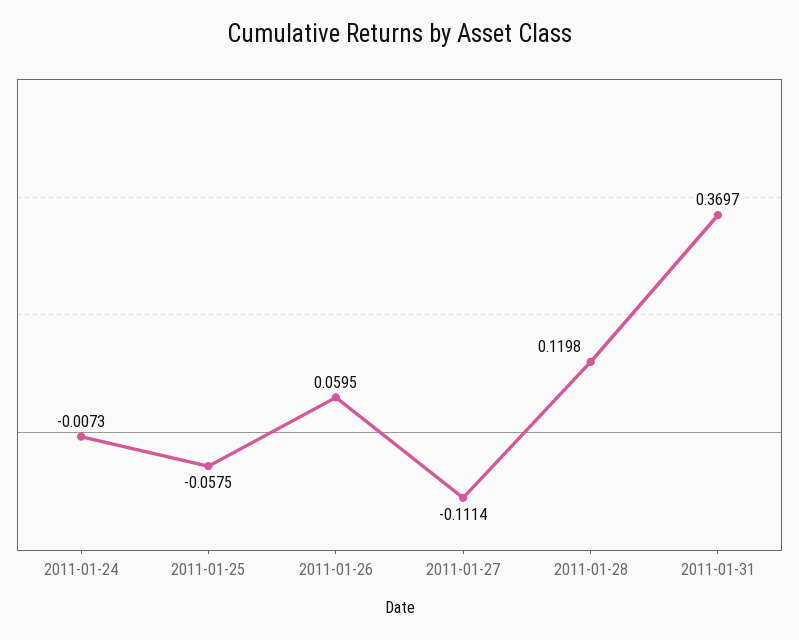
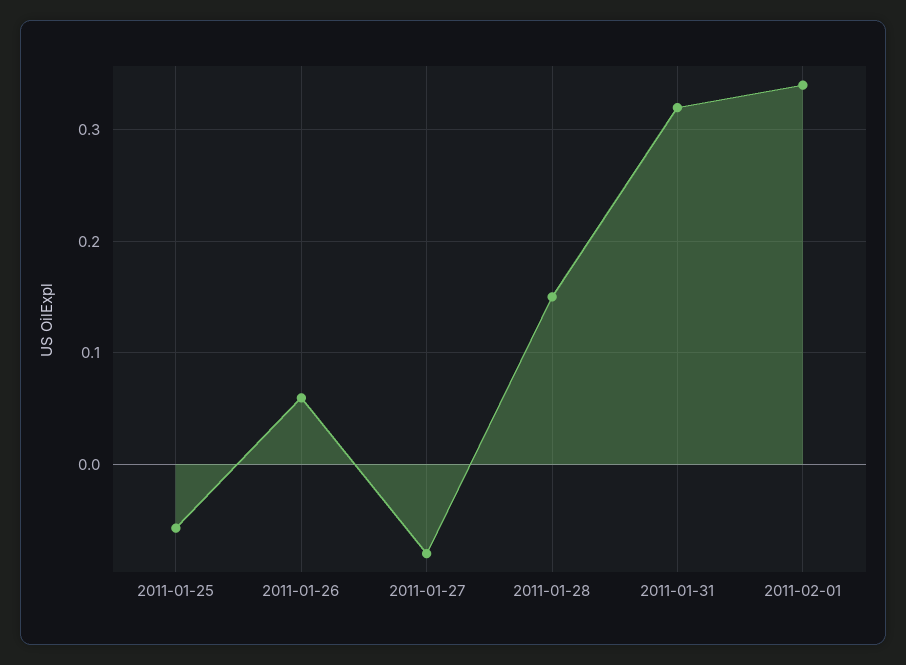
2011-01-24: -0.0073 -> none
2011-01-27: -0.1114 -> -0.08
2011-01-28: 0.1198 -> 0.15
2011-01-31: 0.3697 -> 0.32
2011-02-01: none -> 0.34

